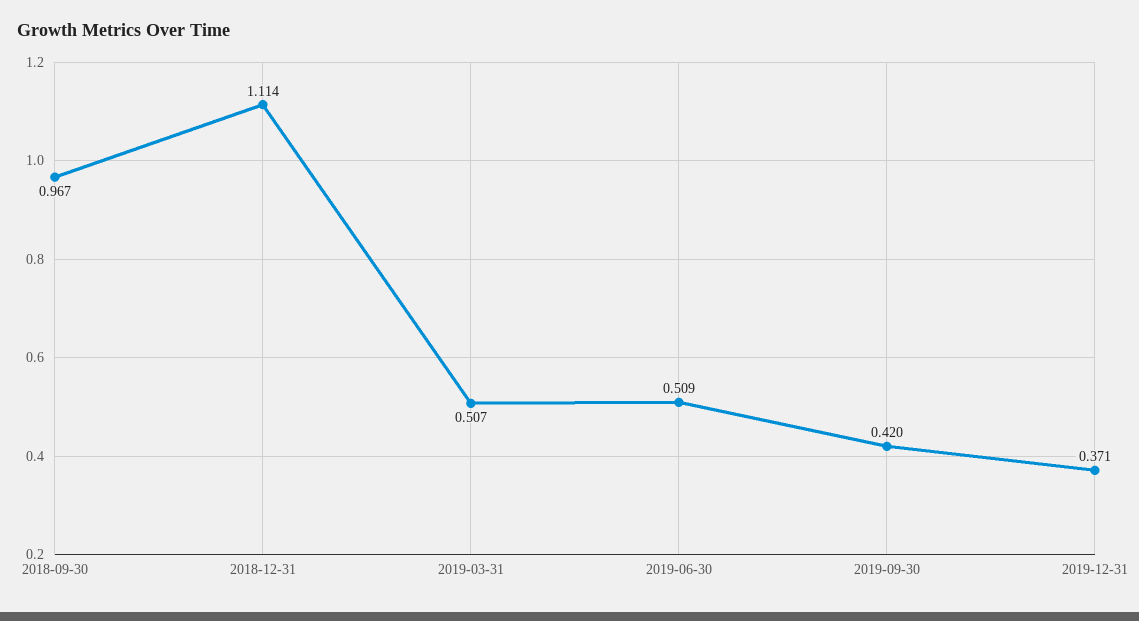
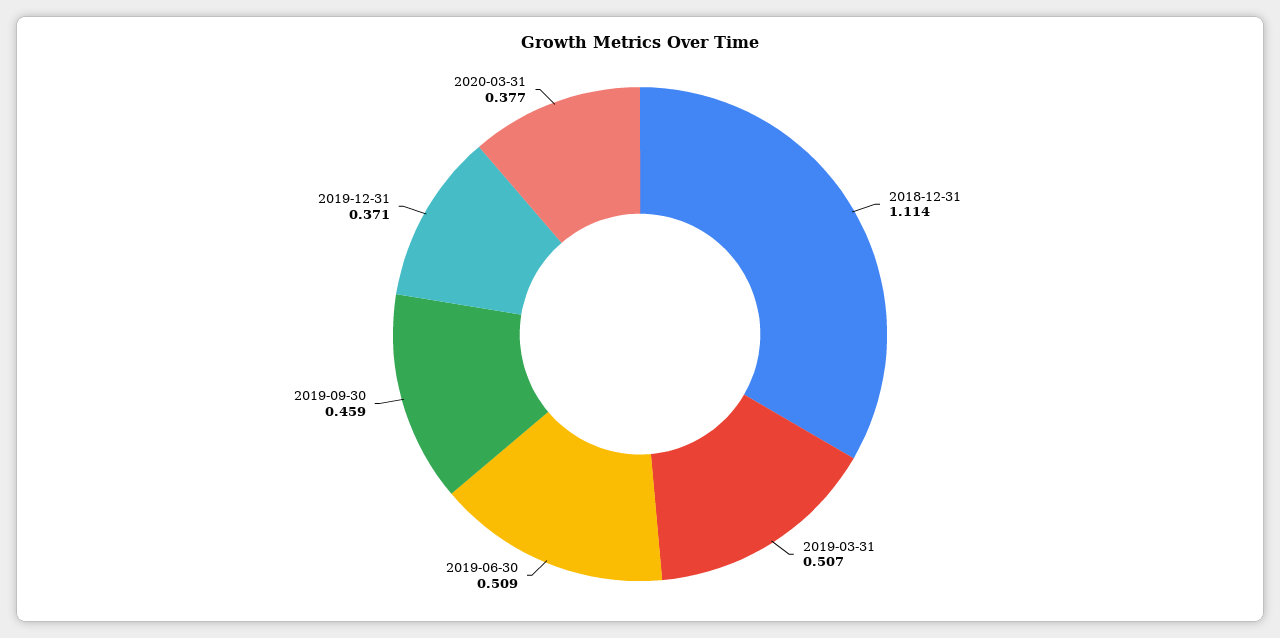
2018-09-30: 0.967 -> none
2019-09-30: 0.42 -> 0.459
2020-03-31: none -> 0.377

